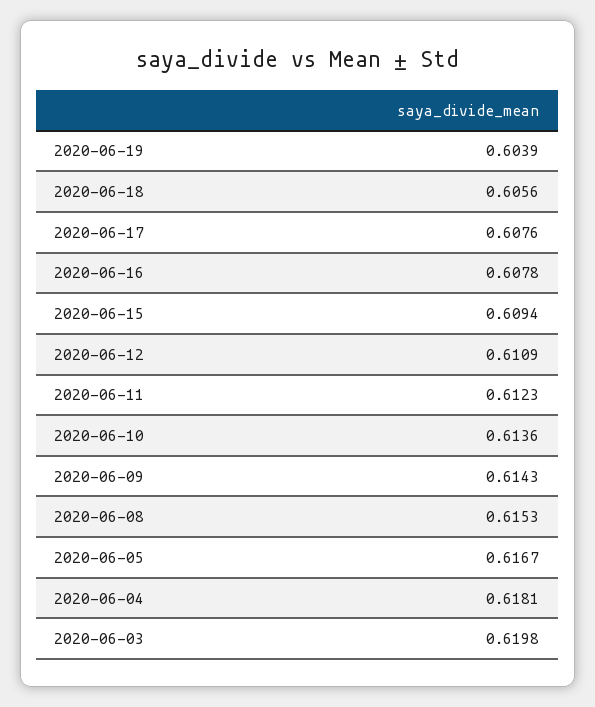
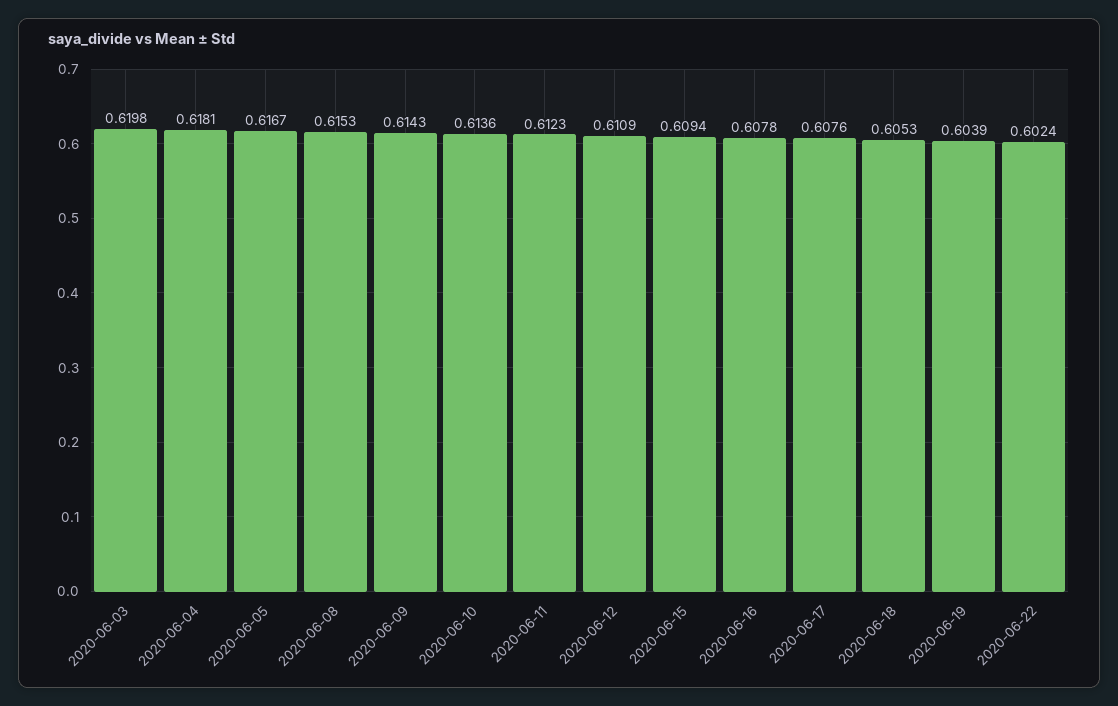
2020-06-18: 0.6056 -> 0.6053
2020-06-22: none -> 0.6024

